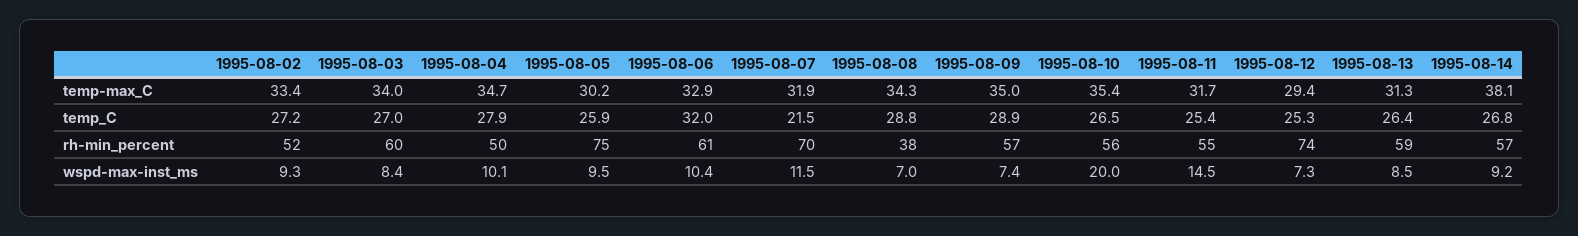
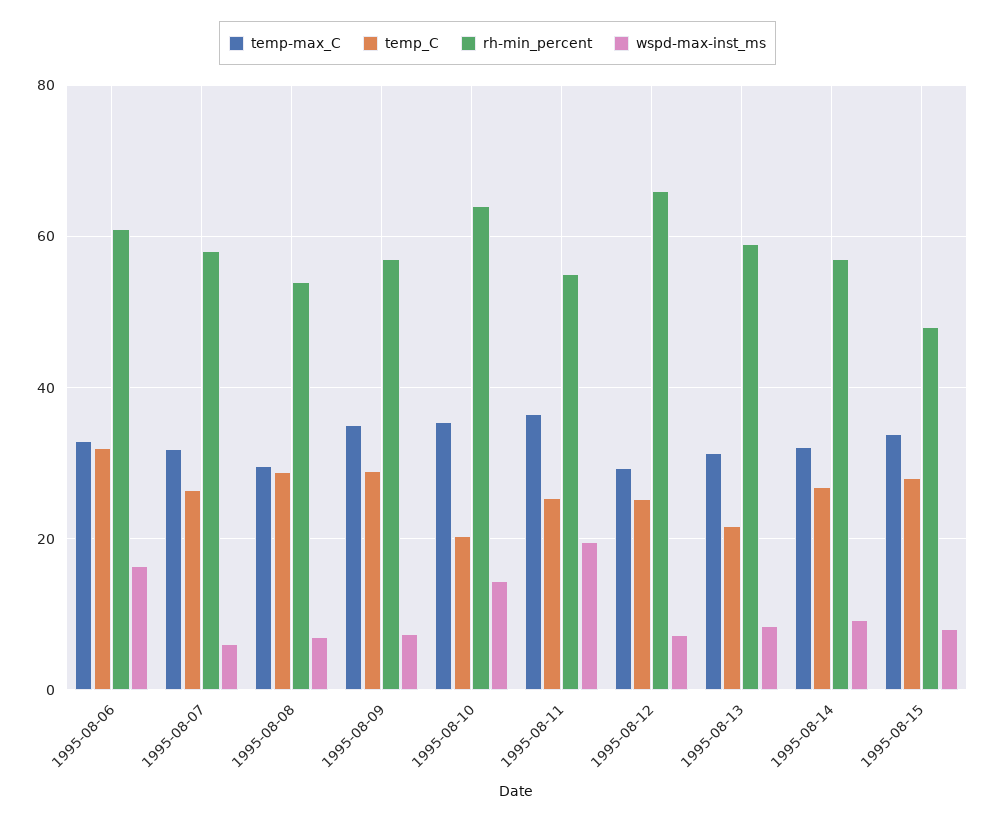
temp-max_C, 1995-08-02: 33.4 -> none
temp-max_C, 1995-08-03: 34 -> none
temp-max_C, 1995-08-04: 34.7 -> none
temp-max_C, 1995-08-05: 30.2 -> none
temp-max_C, 1995-08-08: 34.3 -> 30
temp-max_C, 1995-08-11: 31.7 -> 36
temp-max_C, 1995-08-14: 38.1 -> 32
temp_C, 1995-08-02: 27.2 -> none
temp_C, 1995-08-03: 27 -> none
temp_C, 1995-08-04: 27.9 -> none
temp_C, 1995-08-05: 25.9 -> none
temp_C, 1995-08-07: 21.5 -> 26
temp_C, 1995-08-10: 26.5 -> 20
temp_C, 1995-08-13: 26.4 -> 22
rh-min_percent, 1995-08-02: 52 -> none
rh-min_percent, 1995-08-03: 60 -> none
rh-min_percent, 1995-08-04: 50 -> none
rh-min_percent, 1995-08-05: 75 -> none
rh-min_percent, 1995-08-07: 70 -> 58
rh-min_percent, 1995-08-08: 38 -> 54
rh-min_percent, 1995-08-10: 56 -> 64
rh-min_percent, 1995-08-12: 74 -> 66
wspd-max-inst_ms, 1995-08-02: 9.3 -> none
wspd-max-inst_ms, 1995-08-03: 8.4 -> none
wspd-max-inst_ms, 1995-08-04: 10.1 -> none
wspd-max-inst_ms, 1995-08-05: 9.5 -> none
wspd-max-inst_ms, 1995-08-06: 10.4 -> 16
wspd-max-inst_ms, 1995-08-07: 11.5 -> 6
wspd-max-inst_ms, 1995-08-10: 20 -> 14
wspd-max-inst_ms, 1995-08-11: 14.5 -> 20
temp-max_C, 1995-08-15: none -> 34
temp_C, 1995-08-15: none -> 28
rh-min_percent, 1995-08-15: none -> 48
wspd-max-inst_ms, 1995-08-15: none -> 8

